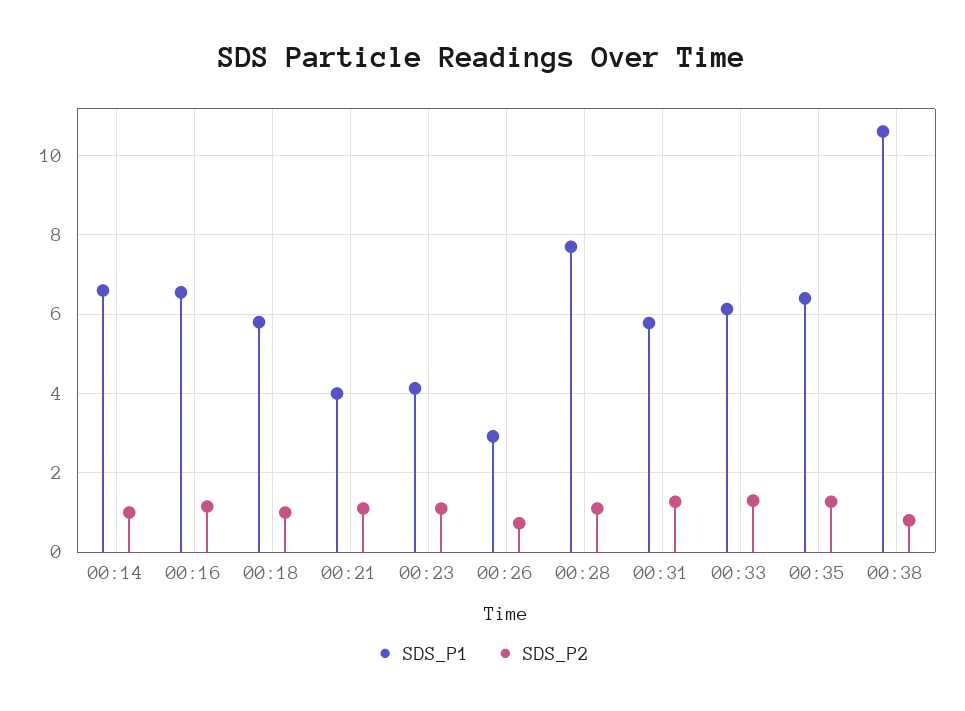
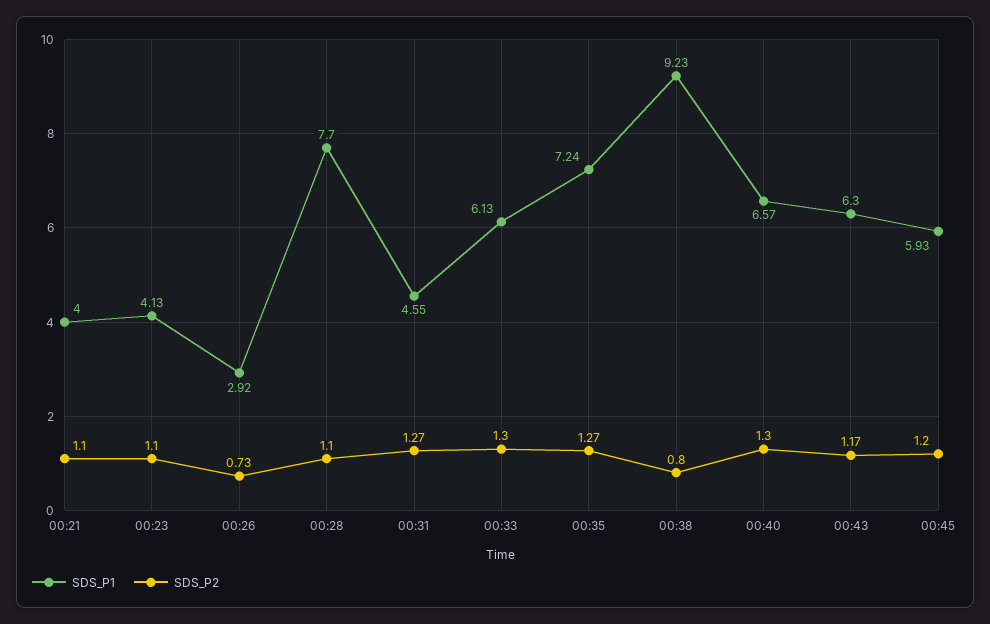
SDS_P1, 00:14: 6.6 -> none
SDS_P2, 00:14: 1 -> none
SDS_P1, 00:16: 6.6 -> none
SDS_P2, 00:16: 1.2 -> none
SDS_P1, 00:18: 5.8 -> none
SDS_P2, 00:18: 1 -> none
SDS_P1, 00:31: 5.8 -> 4.55
SDS_P1, 00:35: 6.4 -> 7.24
SDS_P1, 00:38: 10.6 -> 9.23
SDS_P1, 00:40: none -> 6.57
SDS_P2, 00:40: none -> 1.3
SDS_P1, 00:43: none -> 6.3
SDS_P2, 00:43: none -> 1.17
SDS_P1, 00:45: none -> 5.93
SDS_P2, 00:45: none -> 1.2

